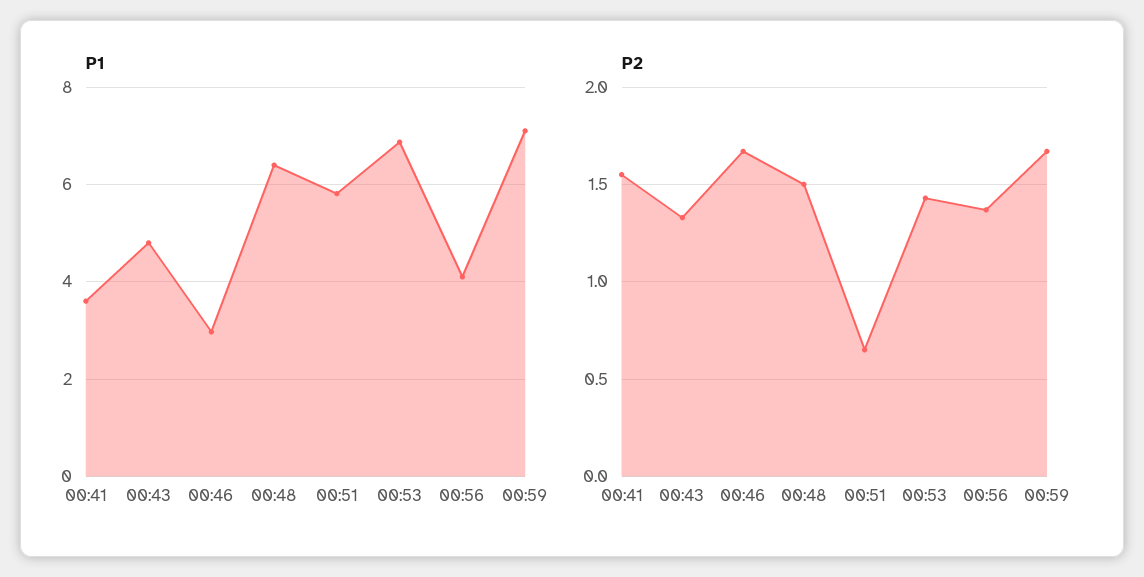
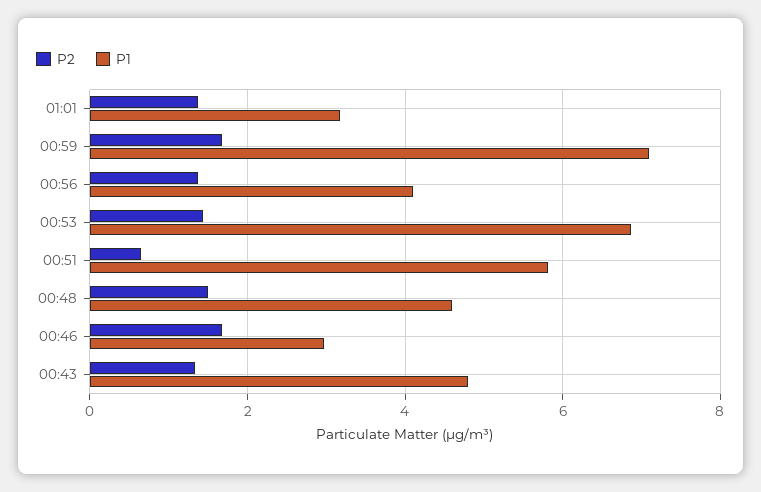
P1, 00:41: 3.6 -> none
P1, 00:48: 6.4 -> 4.6
P2, 00:41: 1.55 -> none
P2, 01:01: none -> 1.4
P1, 01:01: none -> 3.2

